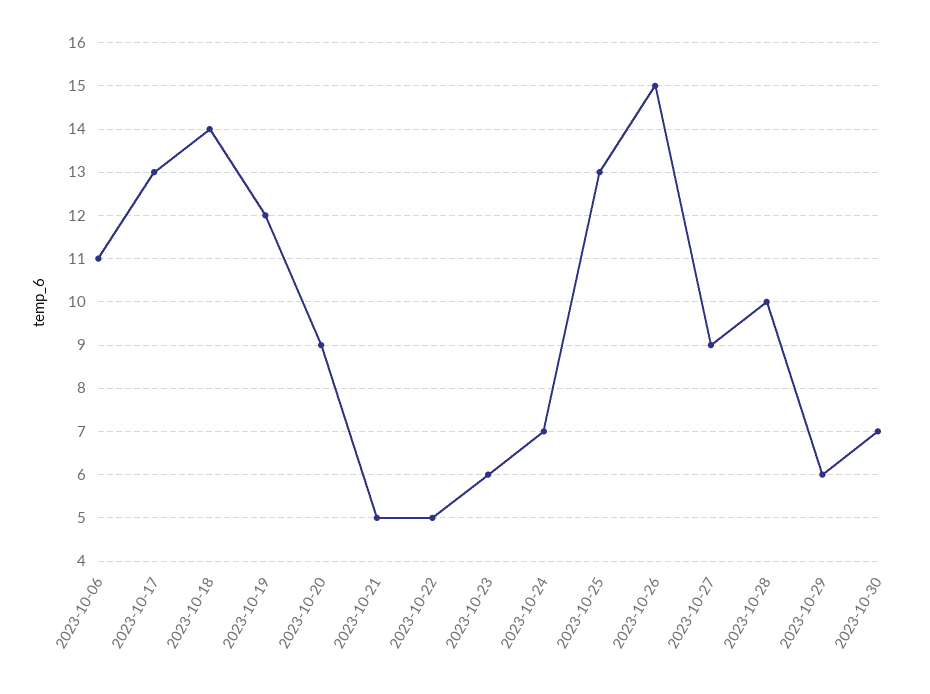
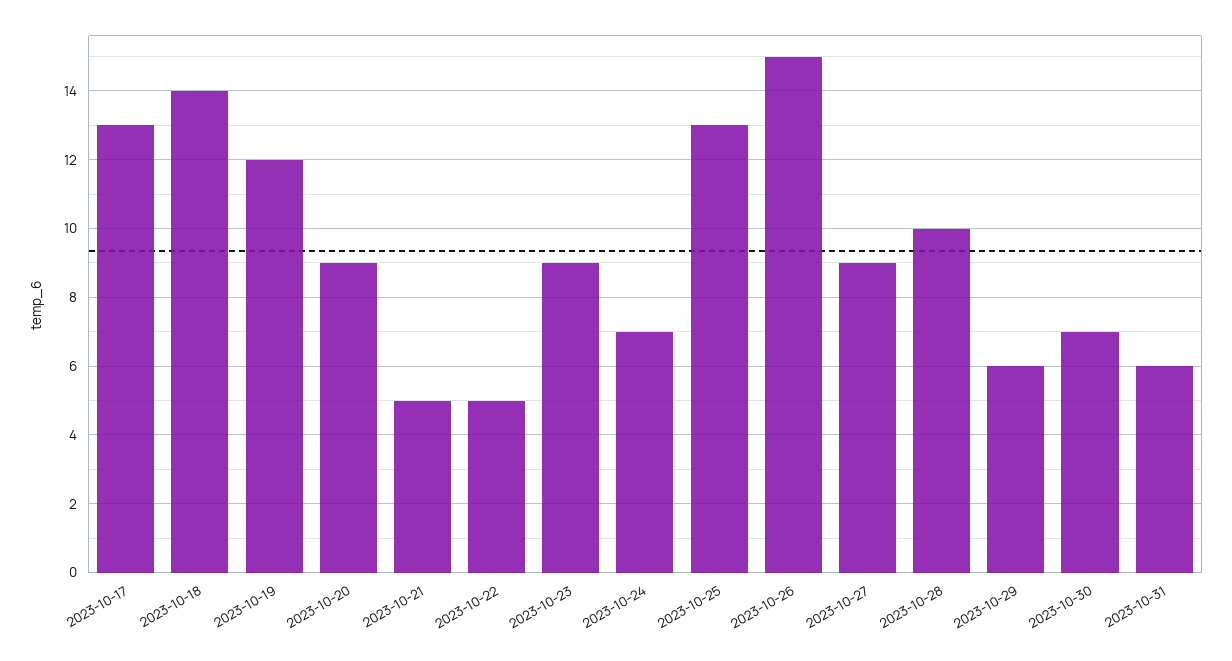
2023-10-06: 11 -> none
2023-10-23: 6 -> 9
2023-10-31: none -> 6

